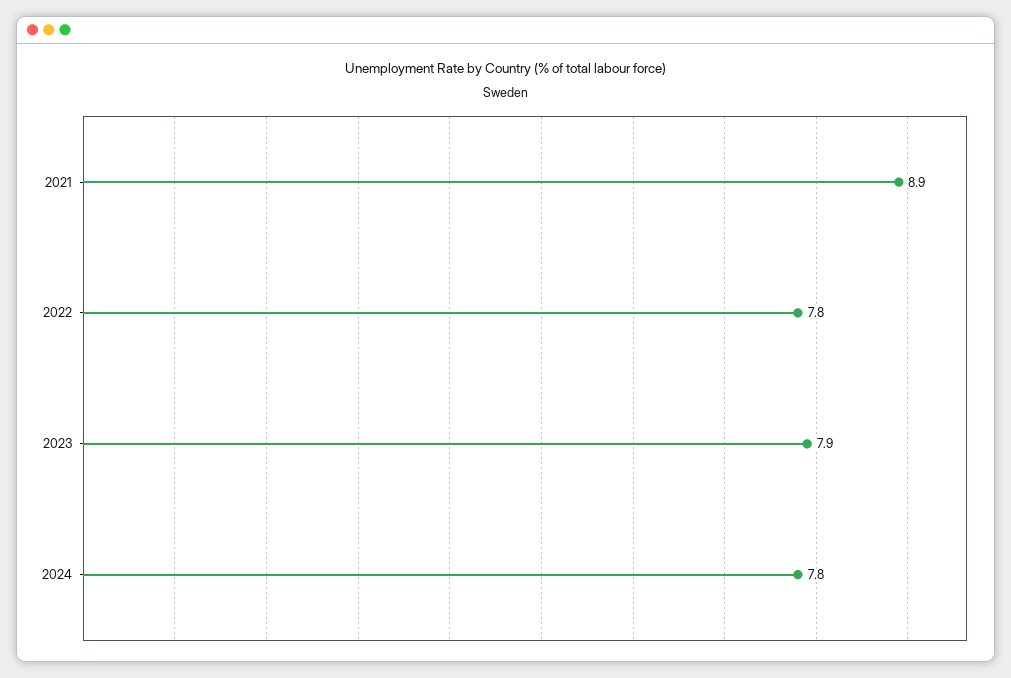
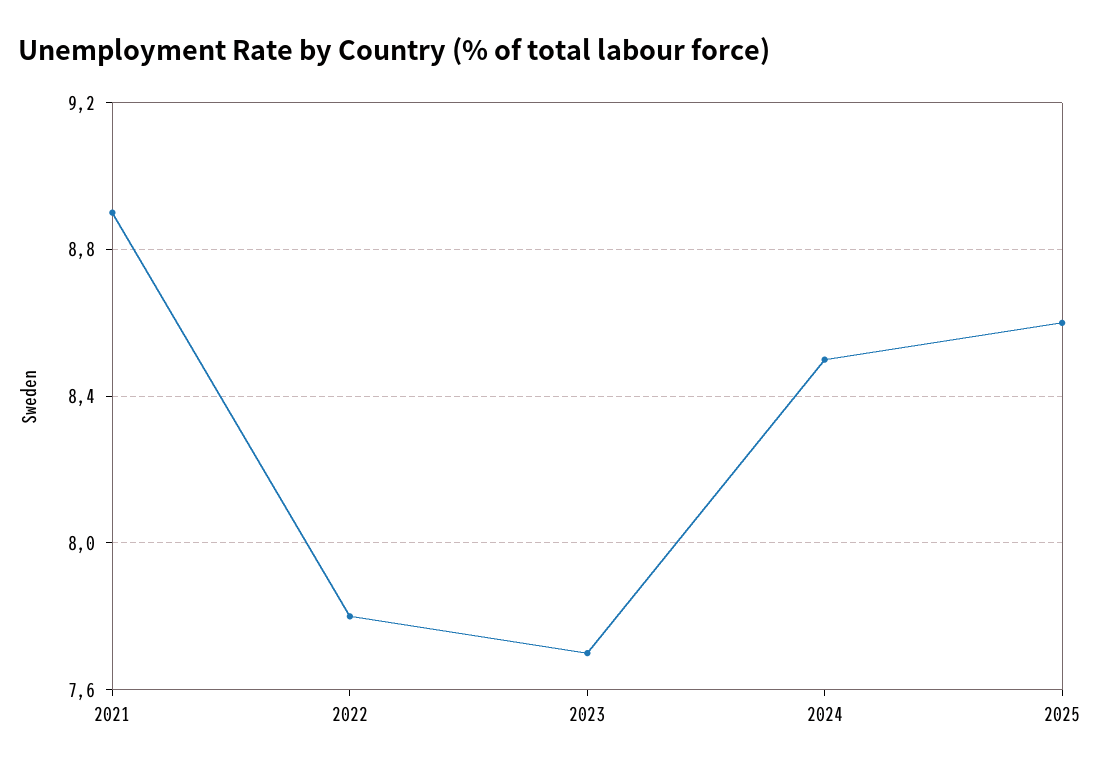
2023: 7.9 -> 7.7
2024: 7.8 -> 8.5
2025: none -> 8.6

